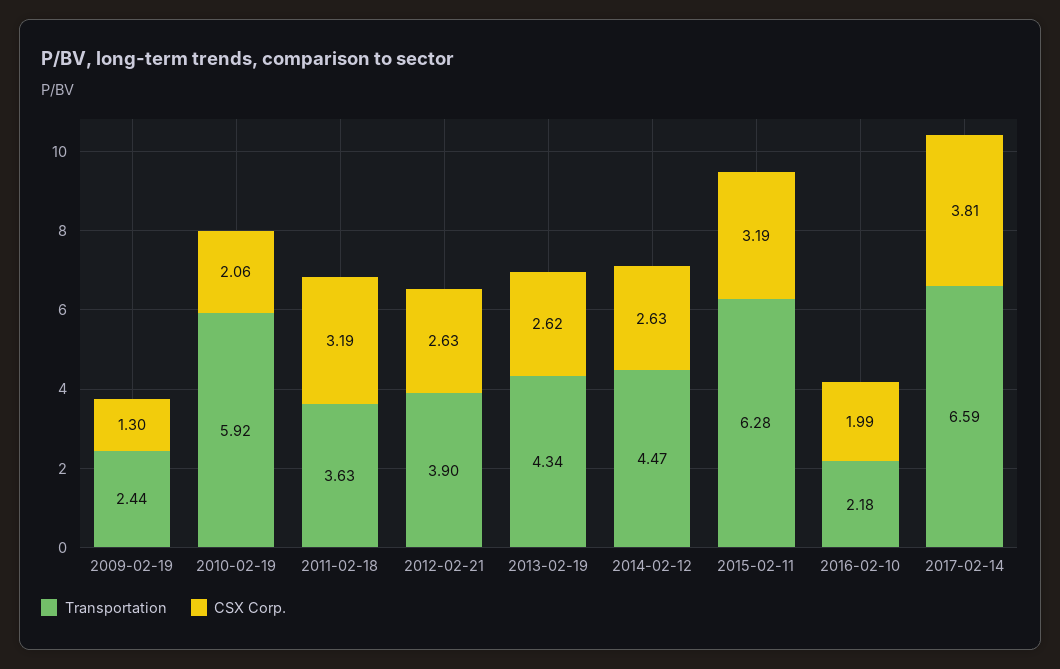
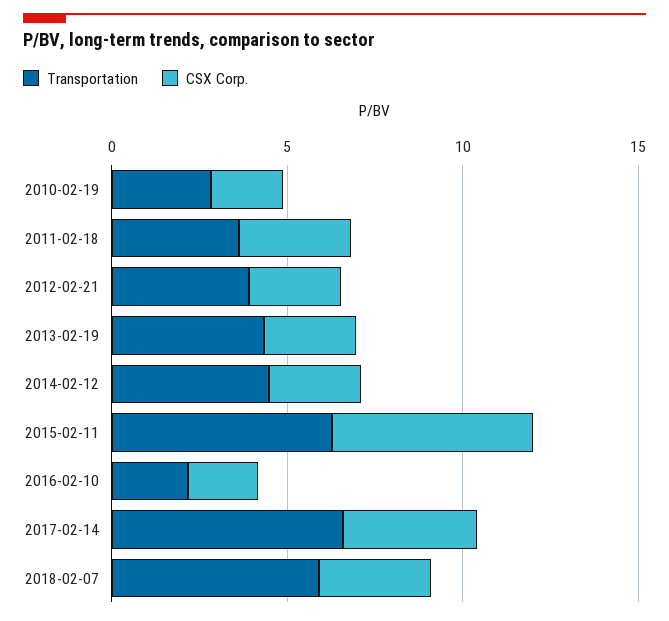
Transportation, 2009-02-19: 2.44 -> none
CSX Corp., 2009-02-19: 1.3 -> none
Transportation, 2010-02-19: 5.92 -> 3
CSX Corp., 2015-02-11: 3.19 -> 6
Transportation, 2018-02-07: none -> 6
CSX Corp., 2018-02-07: none -> 3

